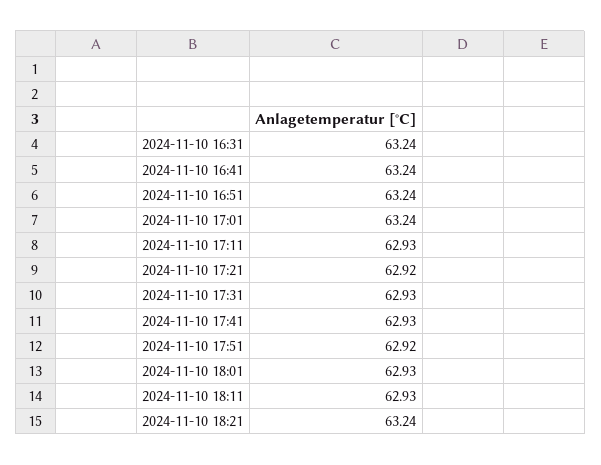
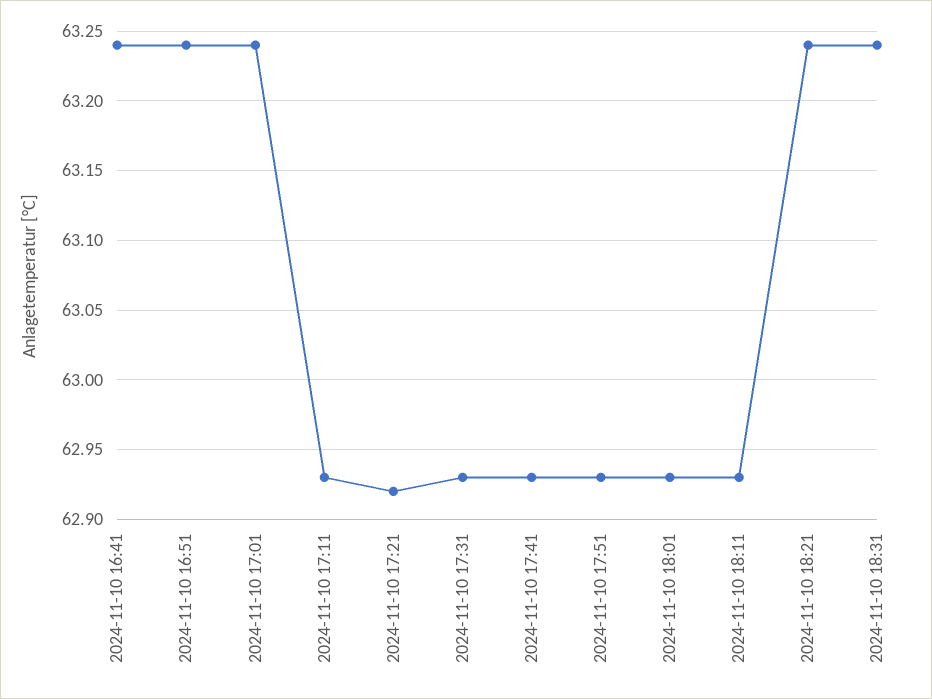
2024-11-10 16:31: 63.24 -> none
2024-11-10 17:51: 62.92 -> 62.93
2024-11-10 18:31: none -> 63.24

